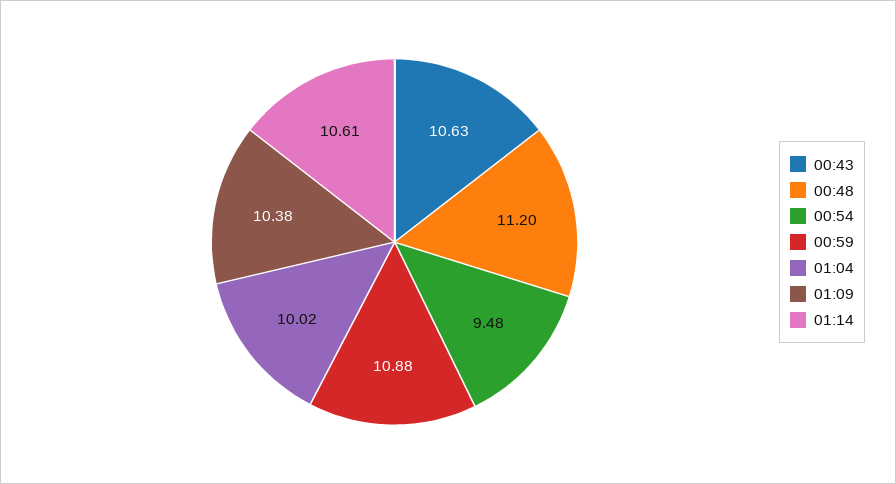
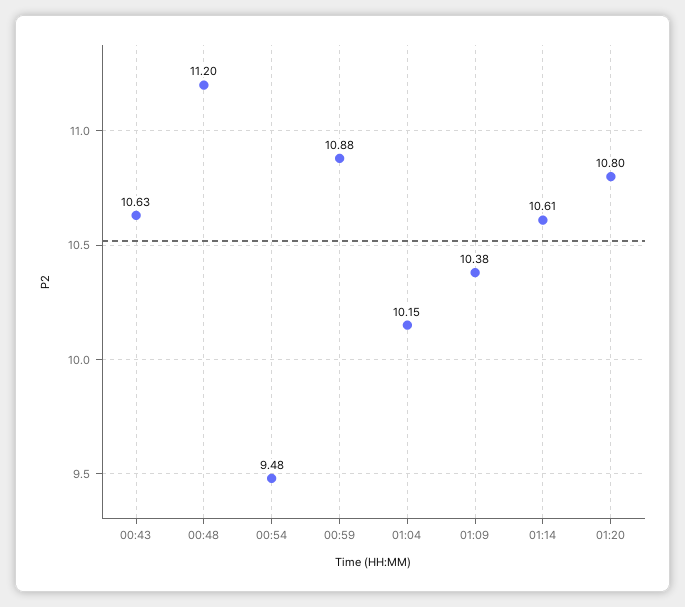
01:04: 10.02 -> 10.15
01:20: none -> 10.8

